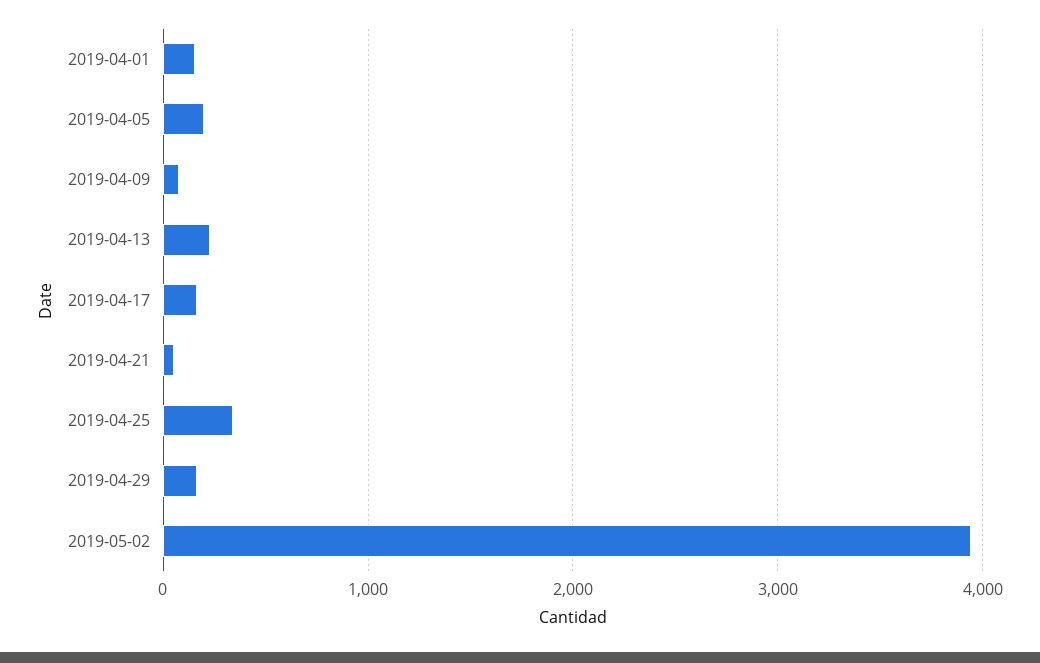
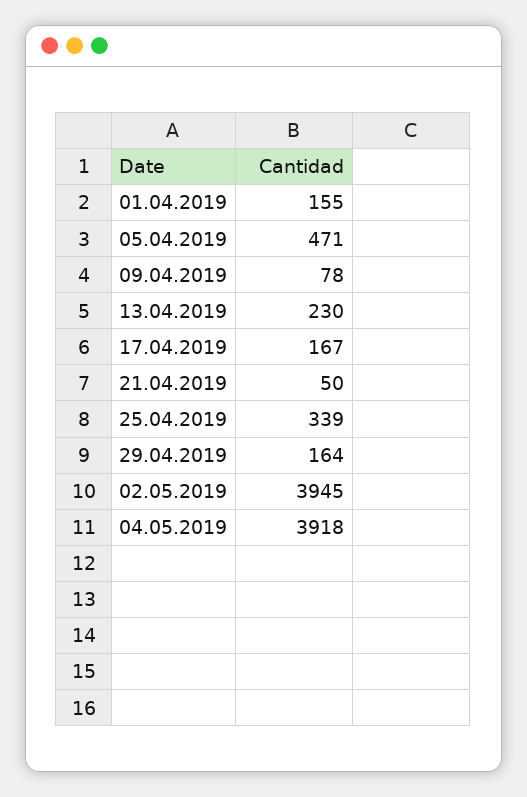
2019-04-05: 200 -> 471
04.05.2019: none -> 3918

